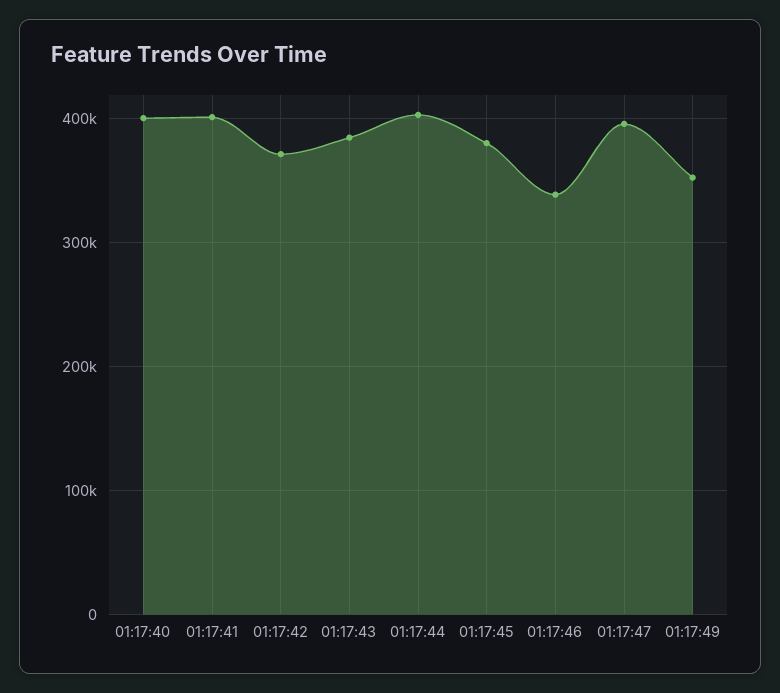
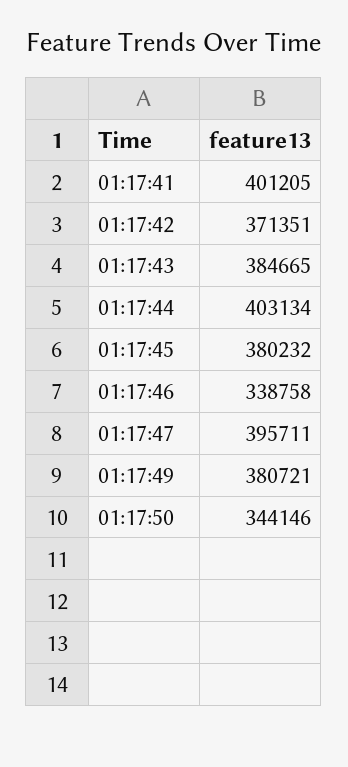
01:17:40: 400000 -> none
01:17:49: 350000 -> 380721
01:17:50: none -> 344146

